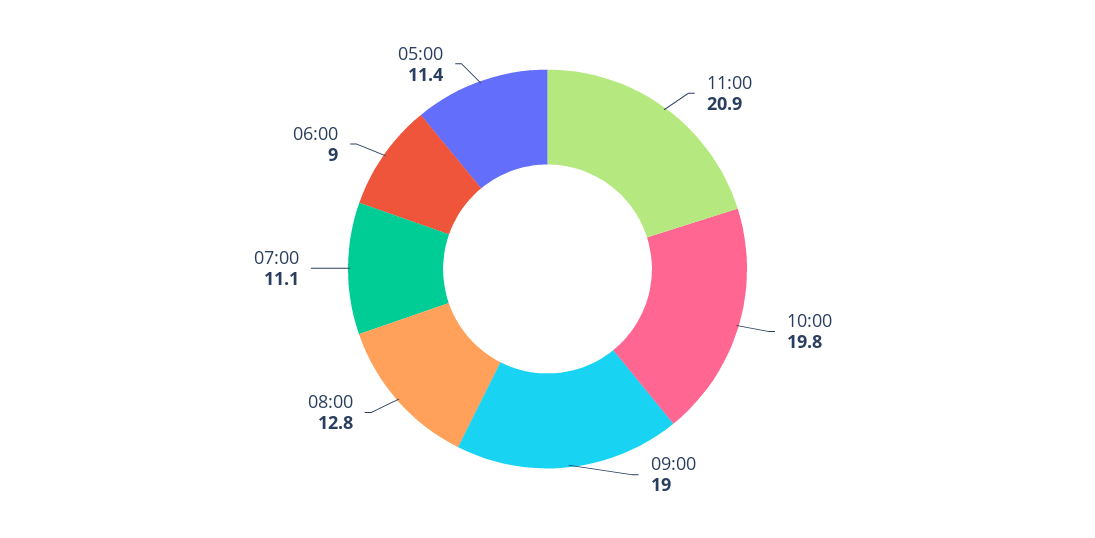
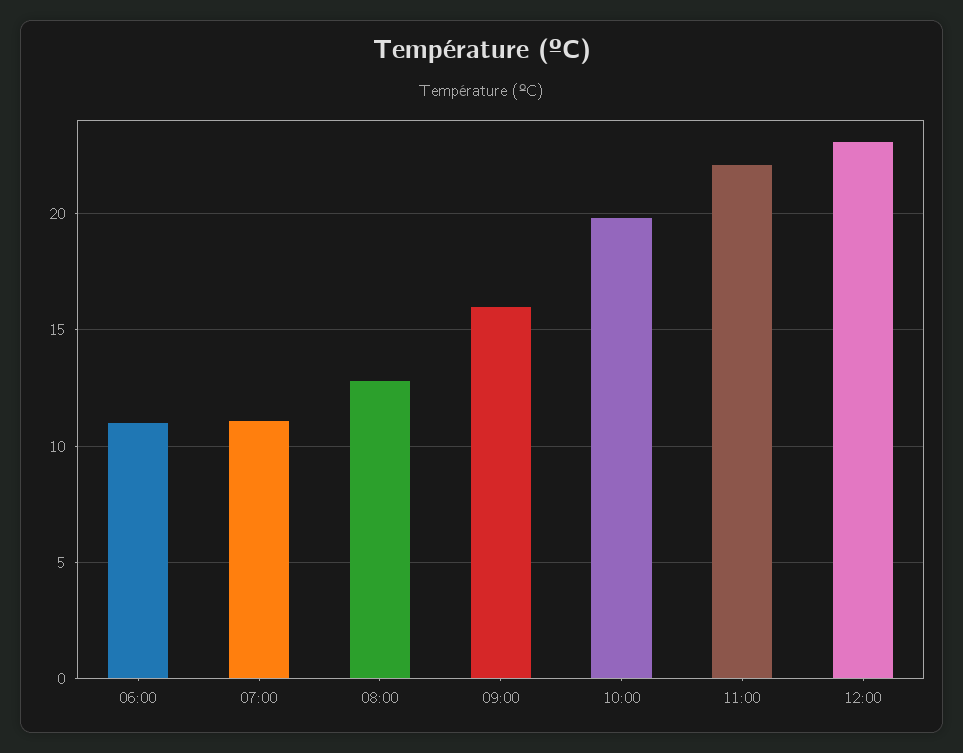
11:00: 20.9 -> 22
09:00: 19 -> 16
06:00: 9 -> 11
05:00: 11.4 -> none
12:00: none -> 23

